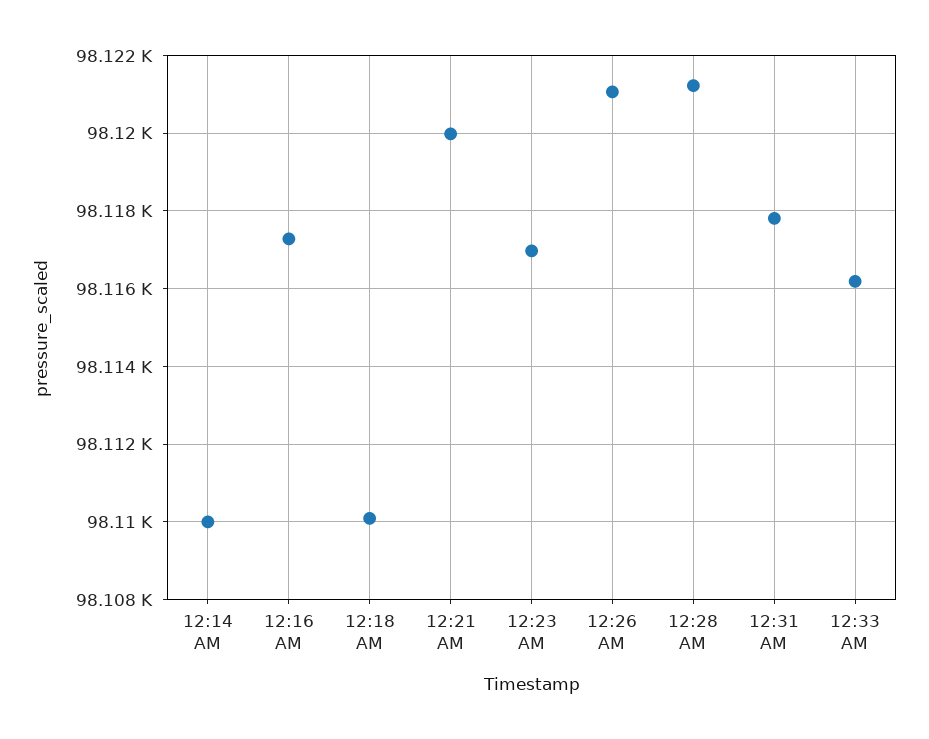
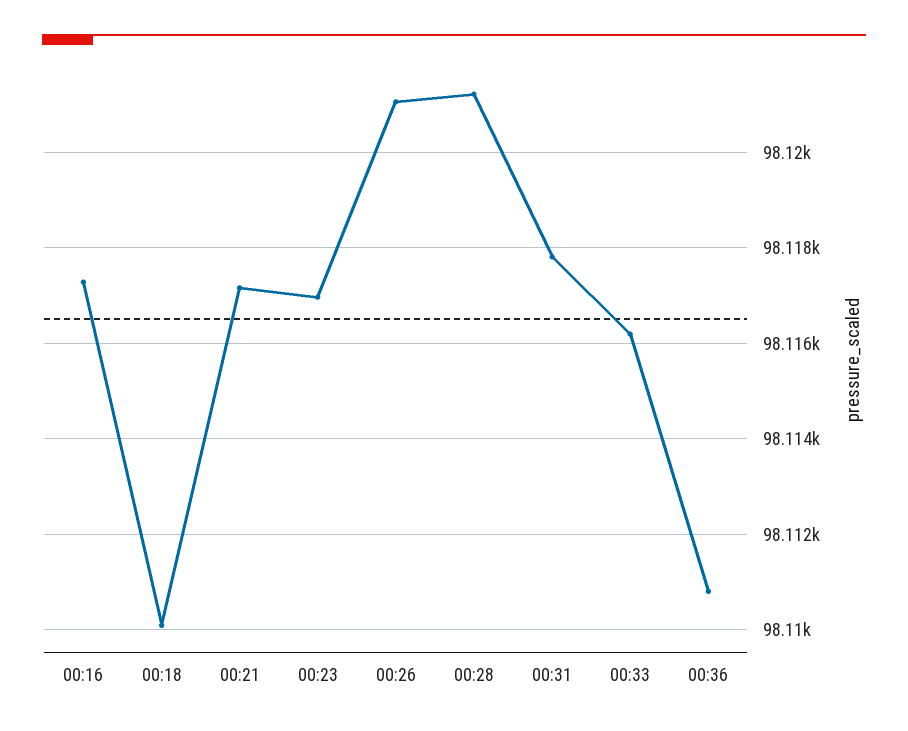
12:14 AM: 98110 -> none
12:21 AM: 98120 -> 98117.2
00:36: none -> 98110.8

